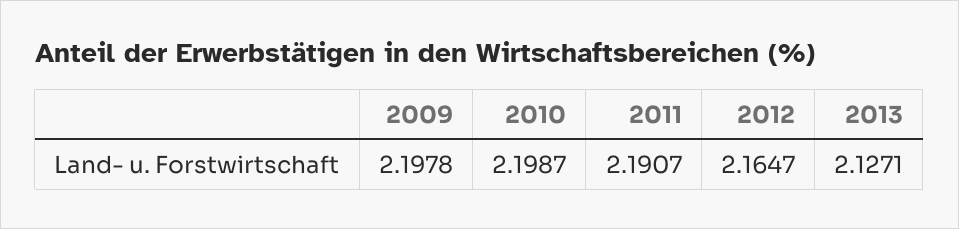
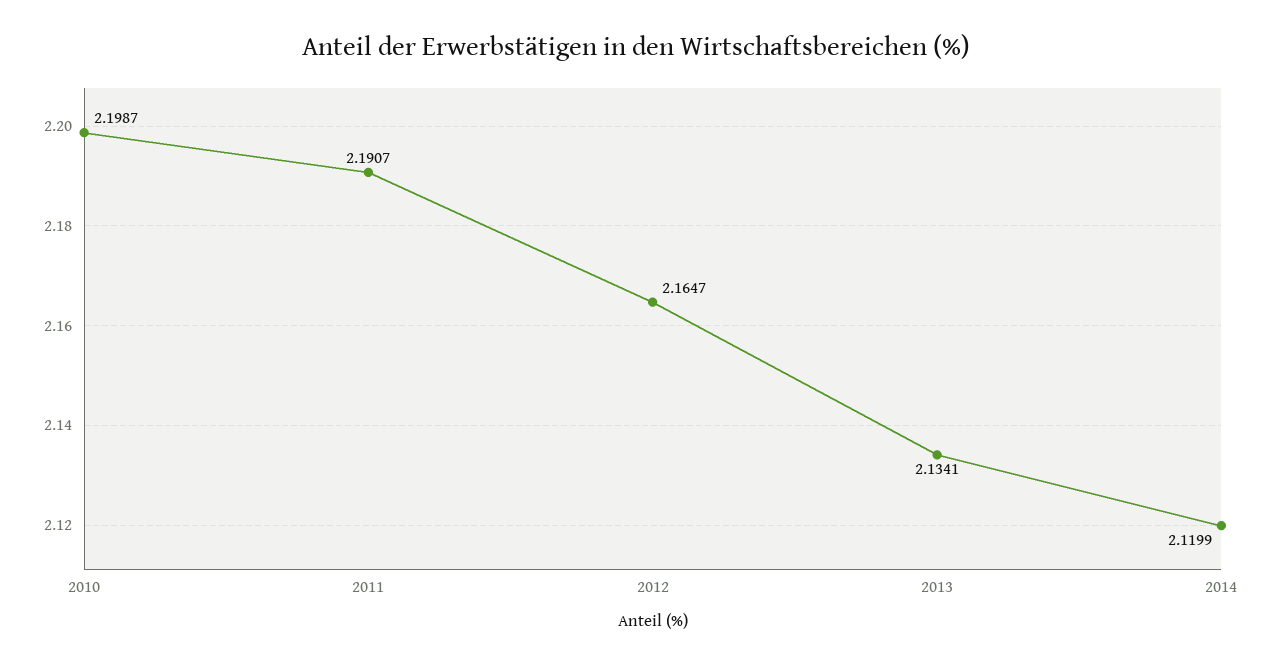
2009: 2.1978 -> none
2013: 2.1271 -> 2.1341
2014: none -> 2.1199

